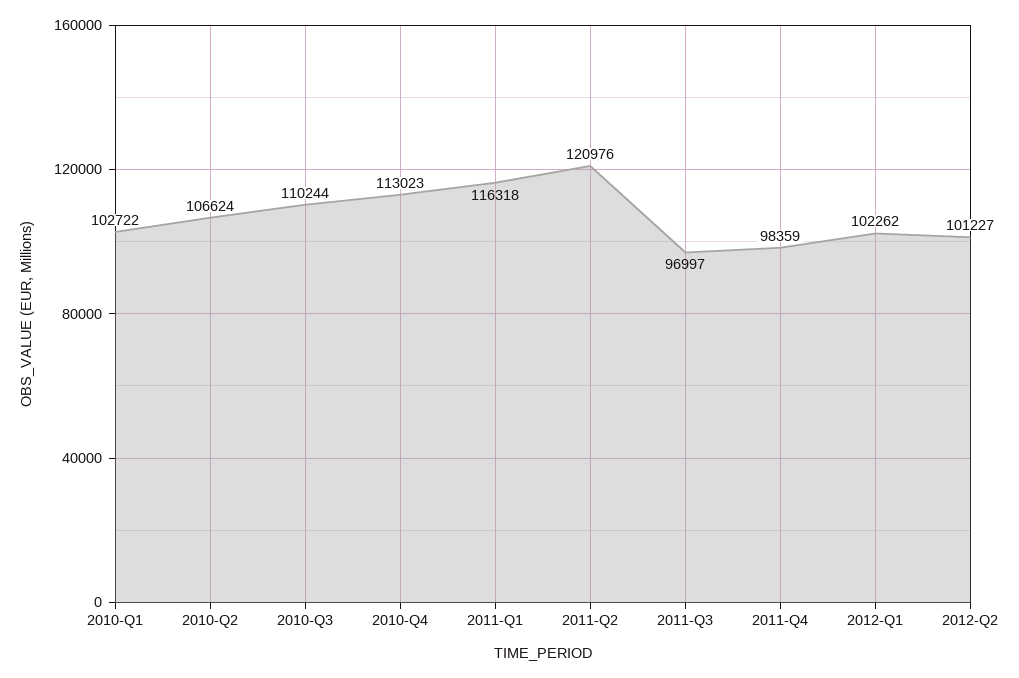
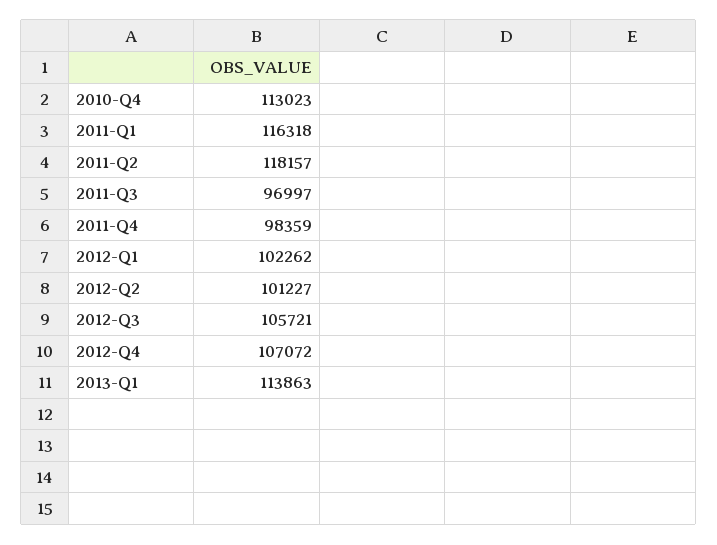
2010-Q1: 102722 -> none
2010-Q2: 106624 -> none
2010-Q3: 110244 -> none
2011-Q2: 120976 -> 118157
2012-Q3: none -> 105721
2012-Q4: none -> 107072
2013-Q1: none -> 113863

